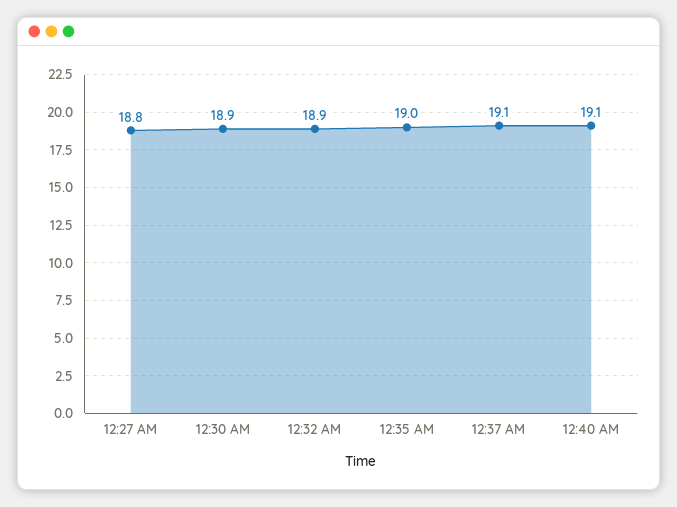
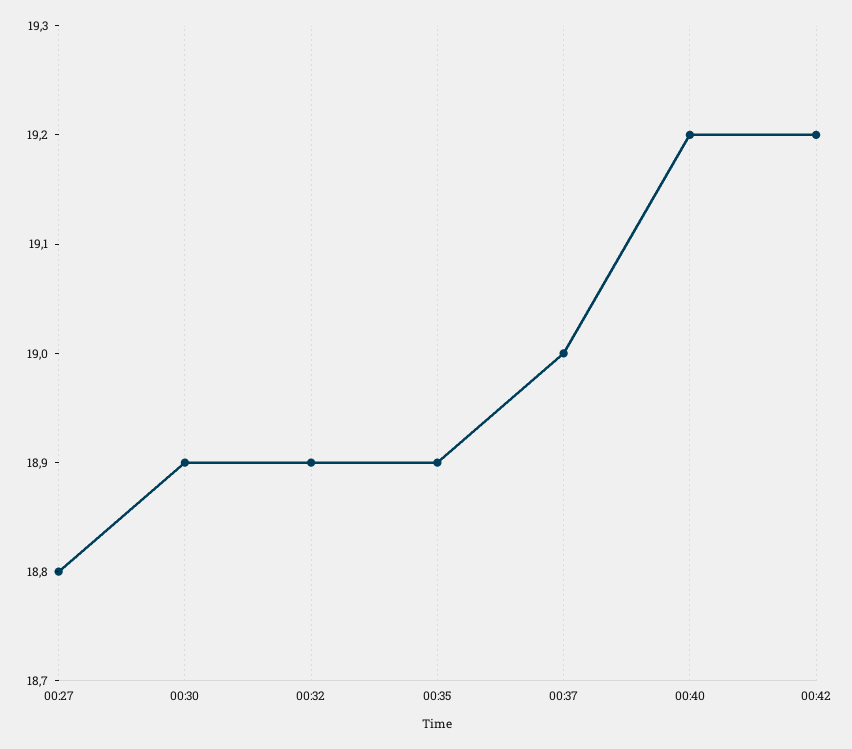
12:35 AM: 19 -> 18.9
12:37 AM: 19.1 -> 19
12:40 AM: 19.1 -> 19.2
00:42: none -> 19.2

